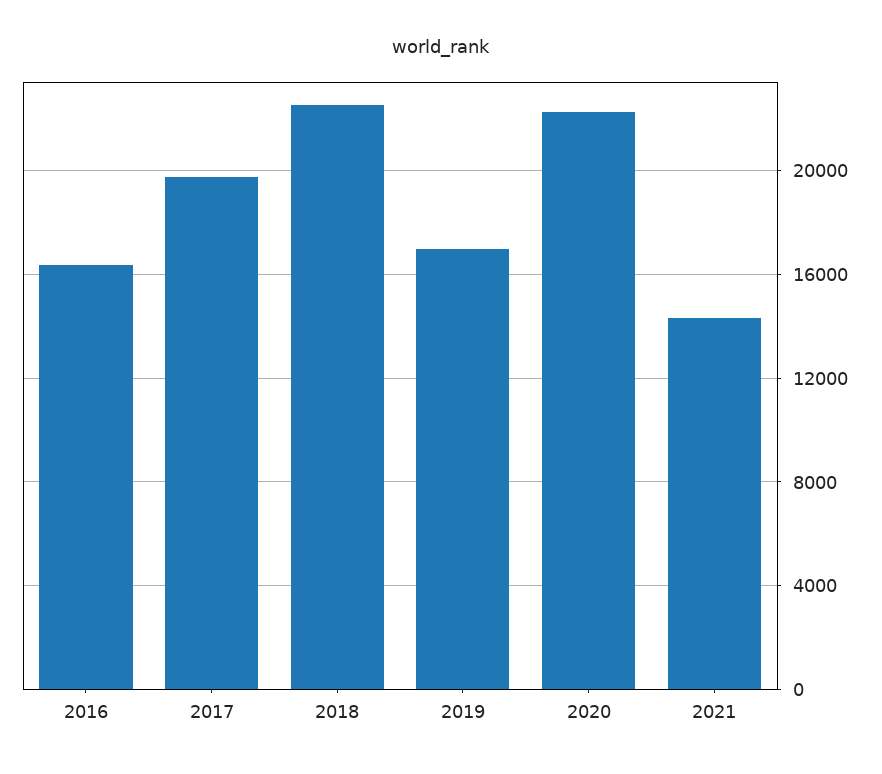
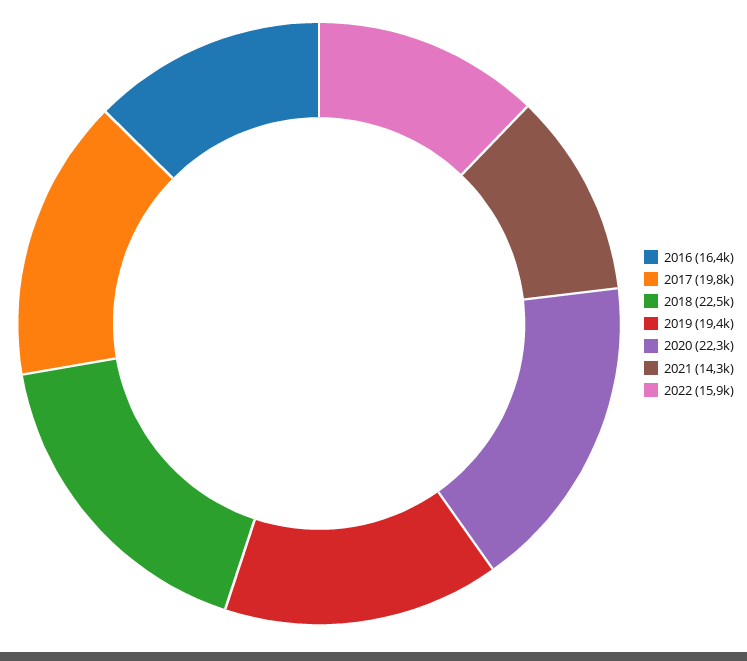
2019: 17000 -> 19400
2022: none -> 15900

